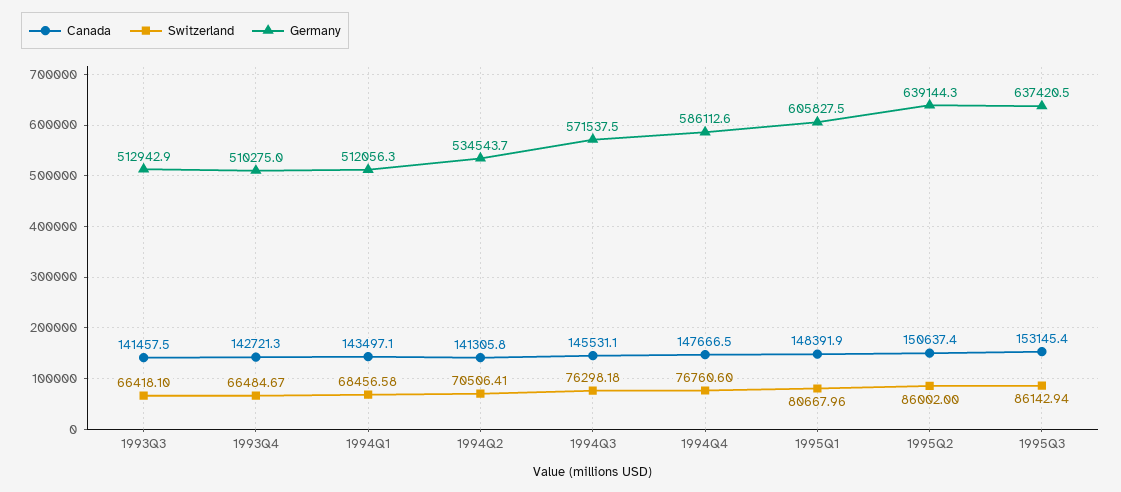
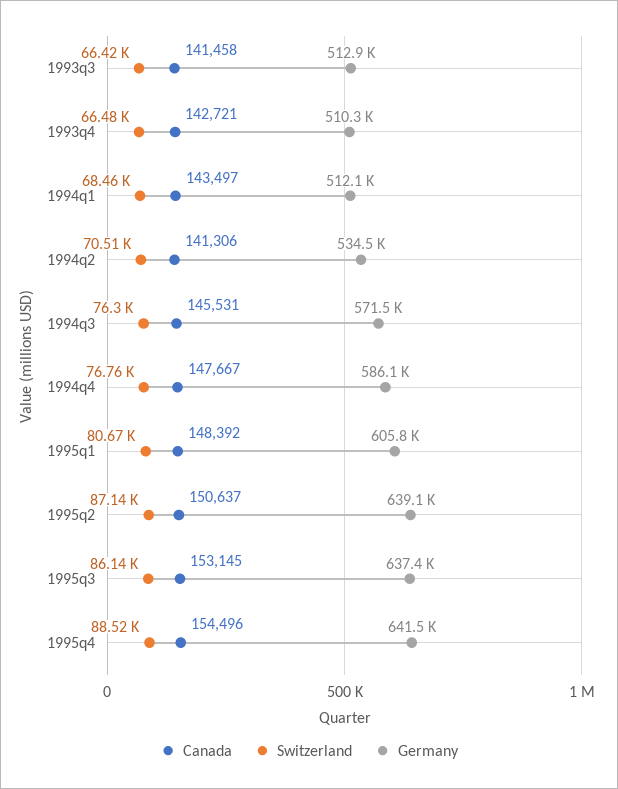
Switzerland, 1995Q2: 86002 -> 87140
Canada, 1995q4: none -> 154496
Switzerland, 1995q4: none -> 88520
Germany, 1995q4: none -> 641500

